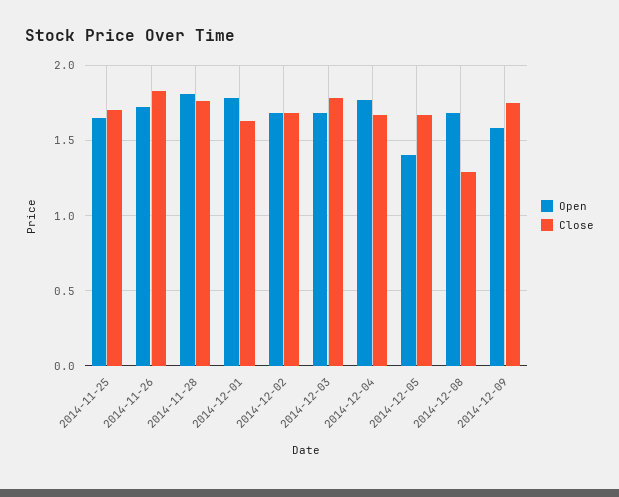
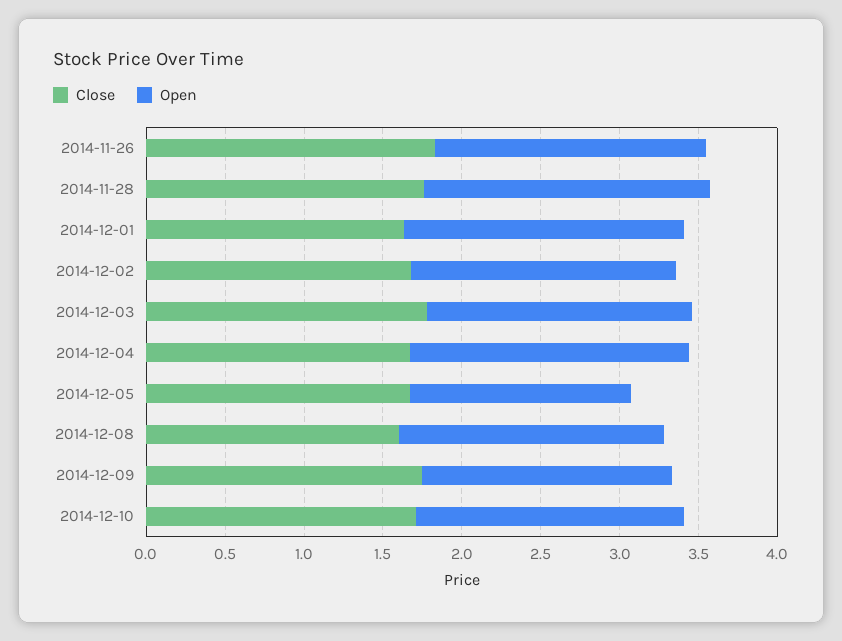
Open, 2014-11-25: 1.65 -> none
Close, 2014-11-25: 1.7 -> none
Close, 2014-12-08: 1.3 -> 1.6
Close, 2014-12-10: none -> 1.7
Open, 2014-12-10: none -> 1.7

